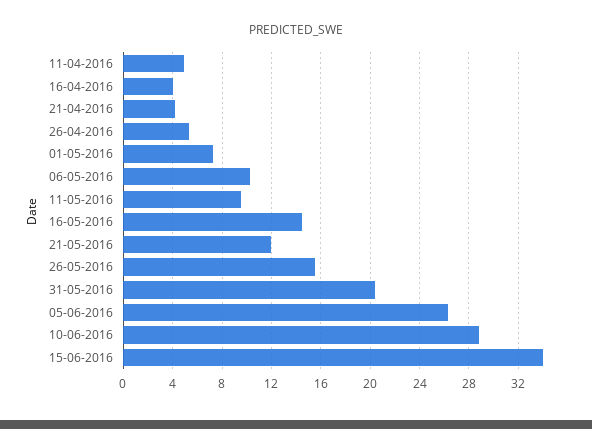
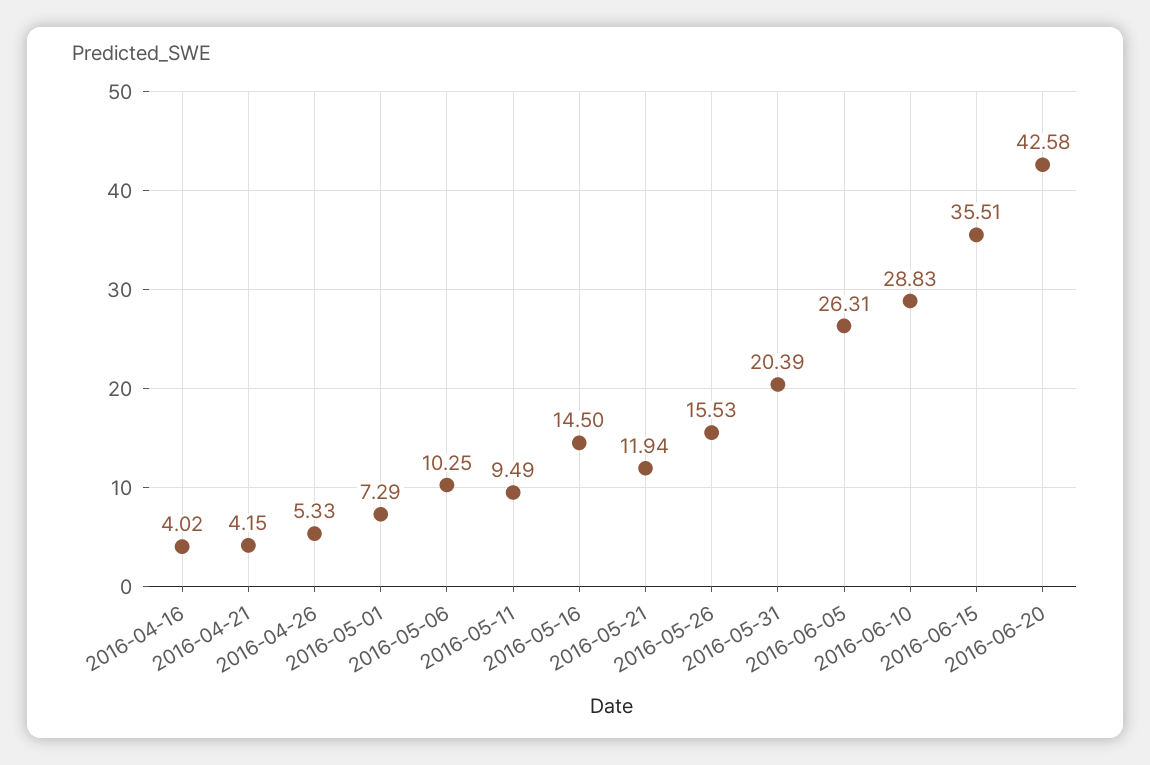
11-04-2016: 5 -> none
15-06-2016: 34 -> 35.51
2016-06-20: none -> 42.58

